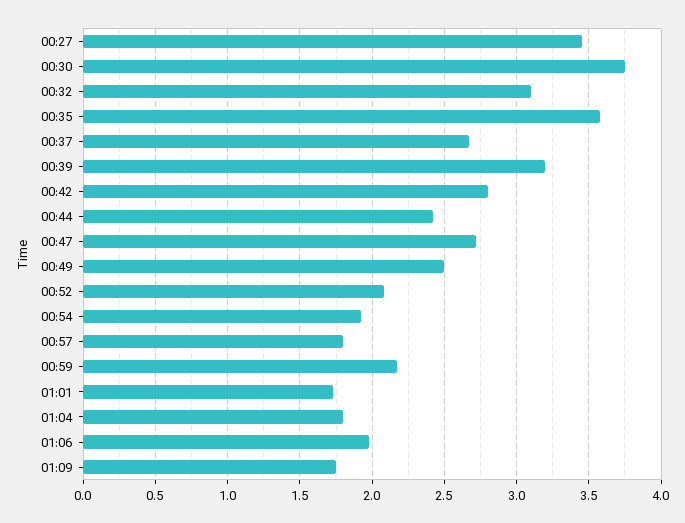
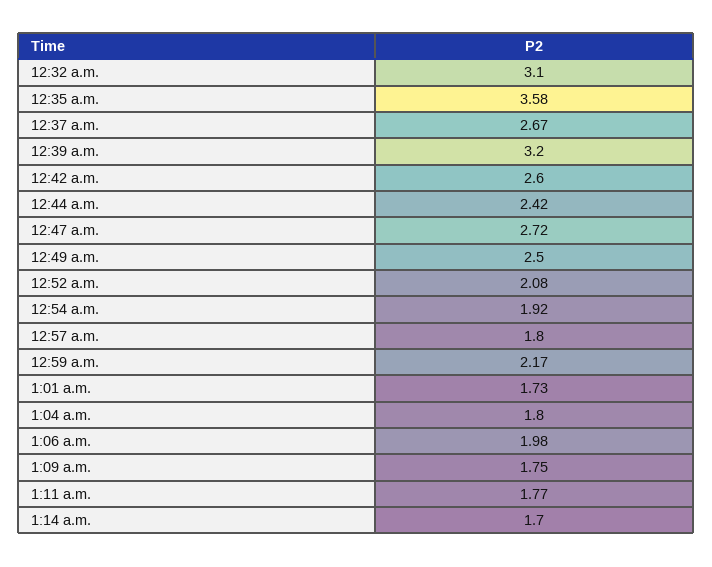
00:27: 3.45 -> none
00:30: 3.75 -> none
00:42: 2.8 -> 2.6
1:11 a.m.: none -> 1.77
1:14 a.m.: none -> 1.7

